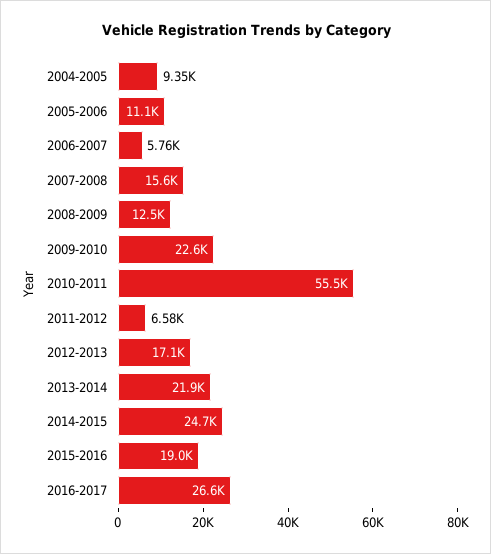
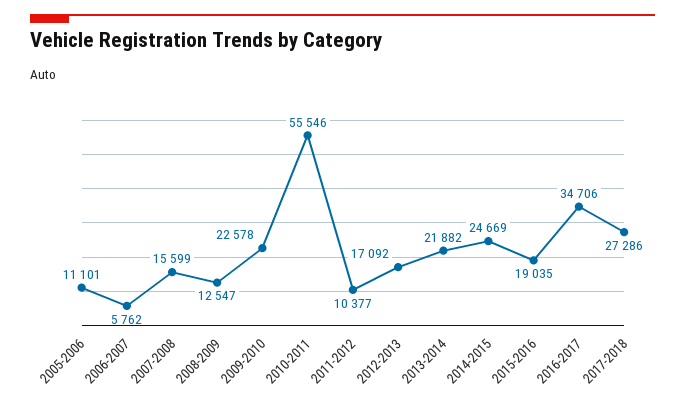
2004-2005: 9350 -> none
2011-2012: 6580 -> 10377
2016-2017: 26600 -> 34706
2017-2018: none -> 27286

